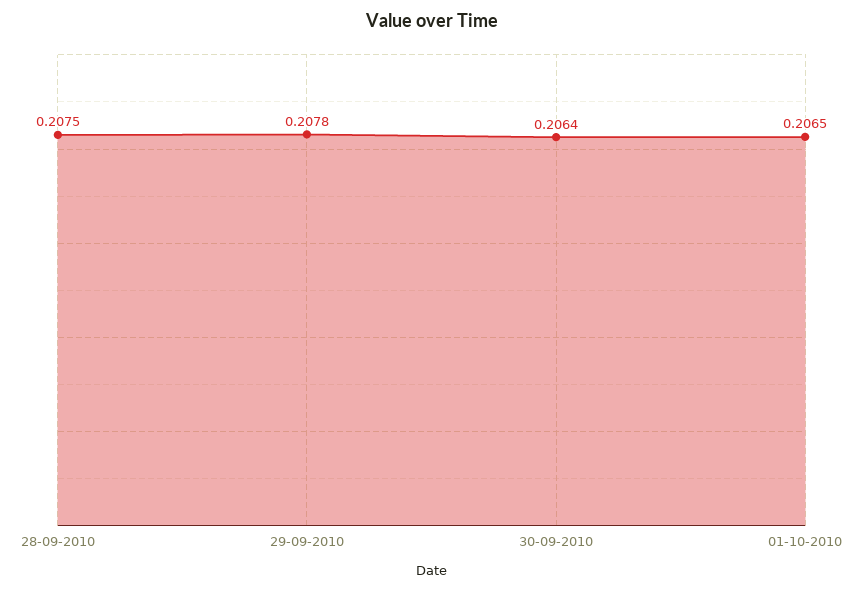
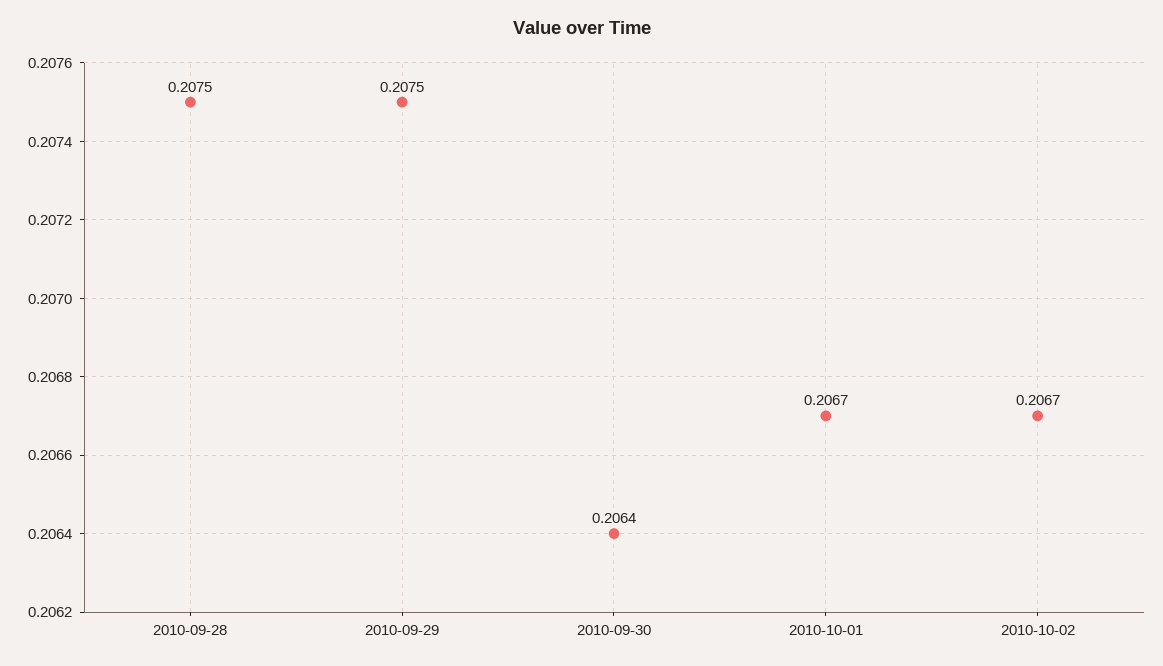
29-09-2010: 0.2078 -> 0.2075
01-10-2010: 0.2065 -> 0.2067
2010-10-02: none -> 0.2067

